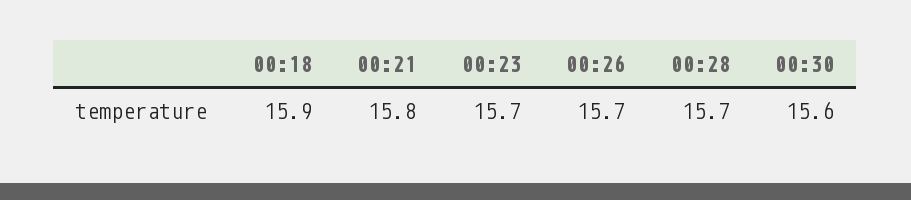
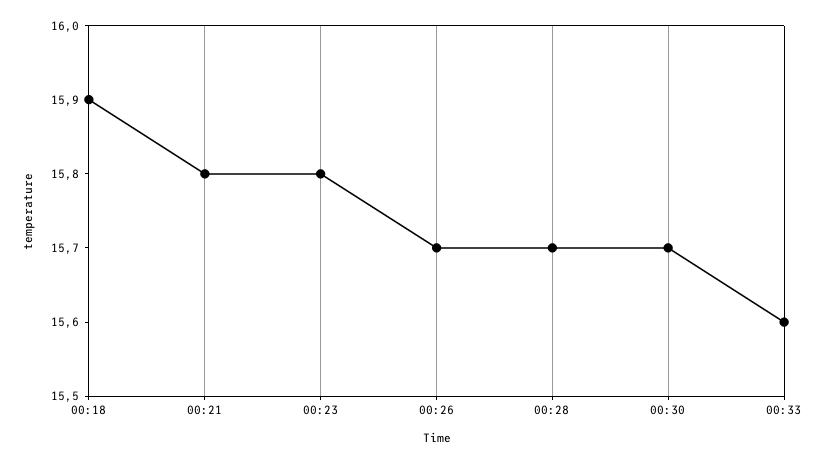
00:23: 15.7 -> 15.8
00:30: 15.6 -> 15.7
00:33: none -> 15.6

